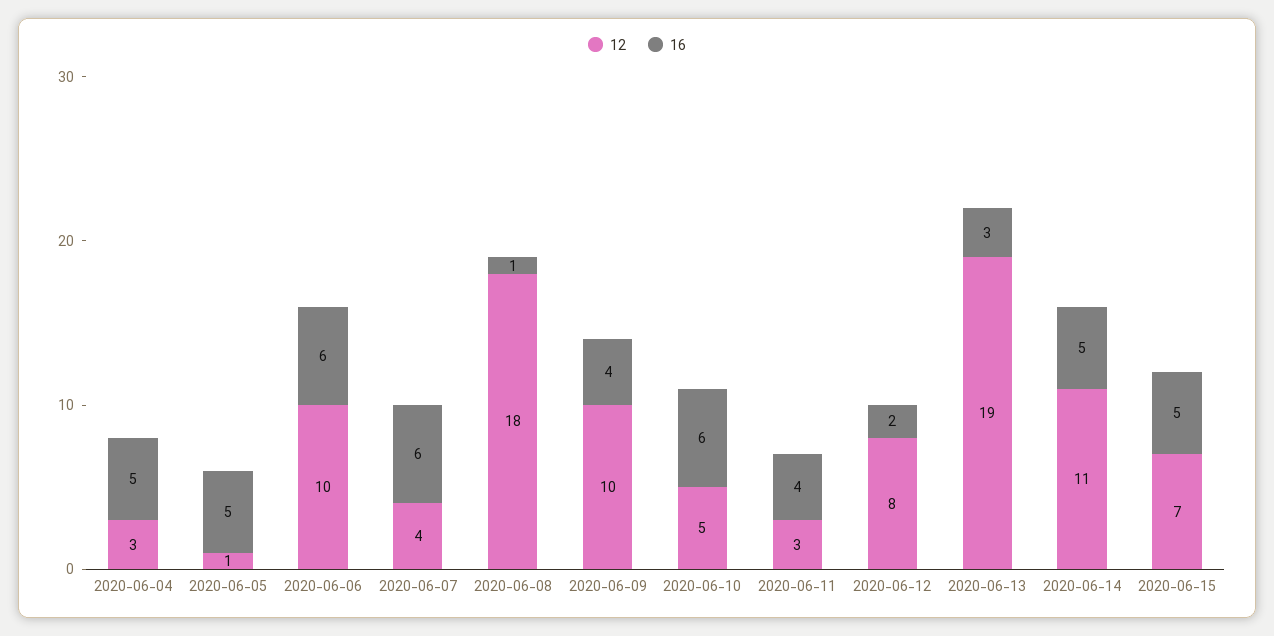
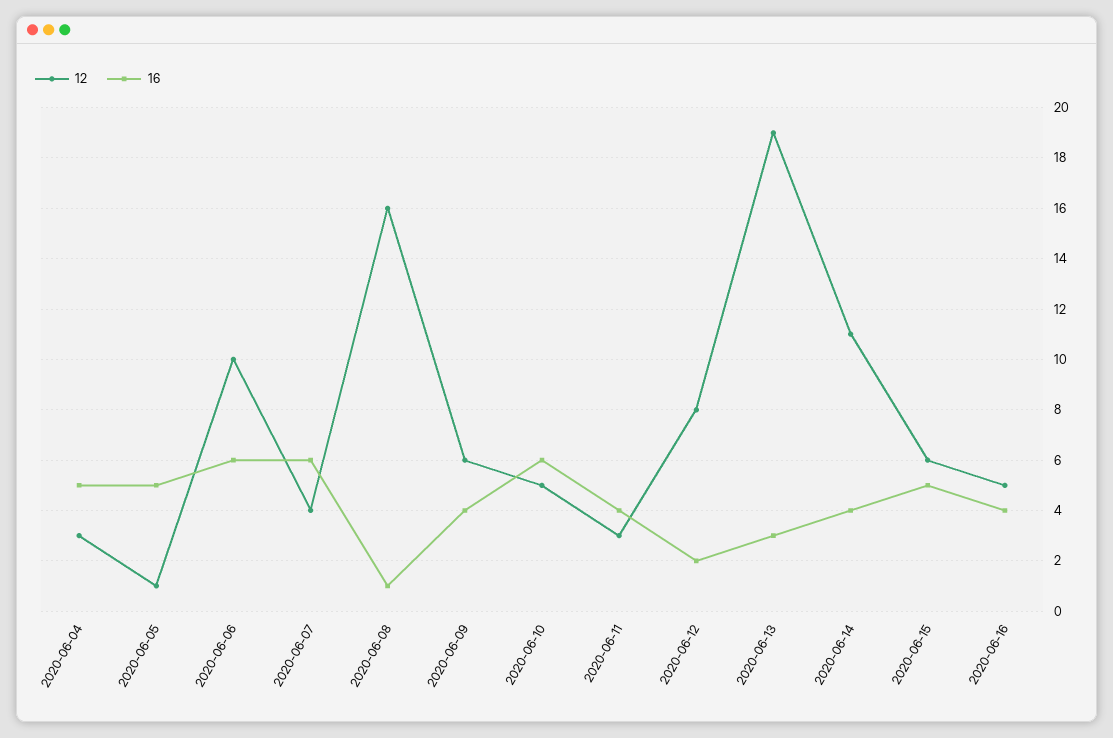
12, 2020-06-08: 18 -> 16
12, 2020-06-09: 10 -> 6
16, 2020-06-14: 5 -> 4
12, 2020-06-15: 7 -> 6
12, 2020-06-16: none -> 5
16, 2020-06-16: none -> 4

